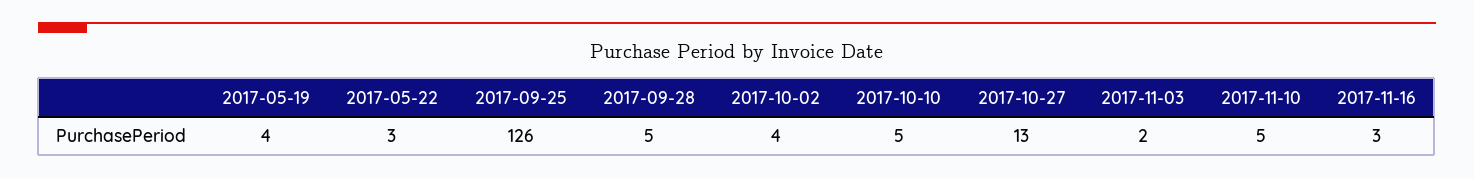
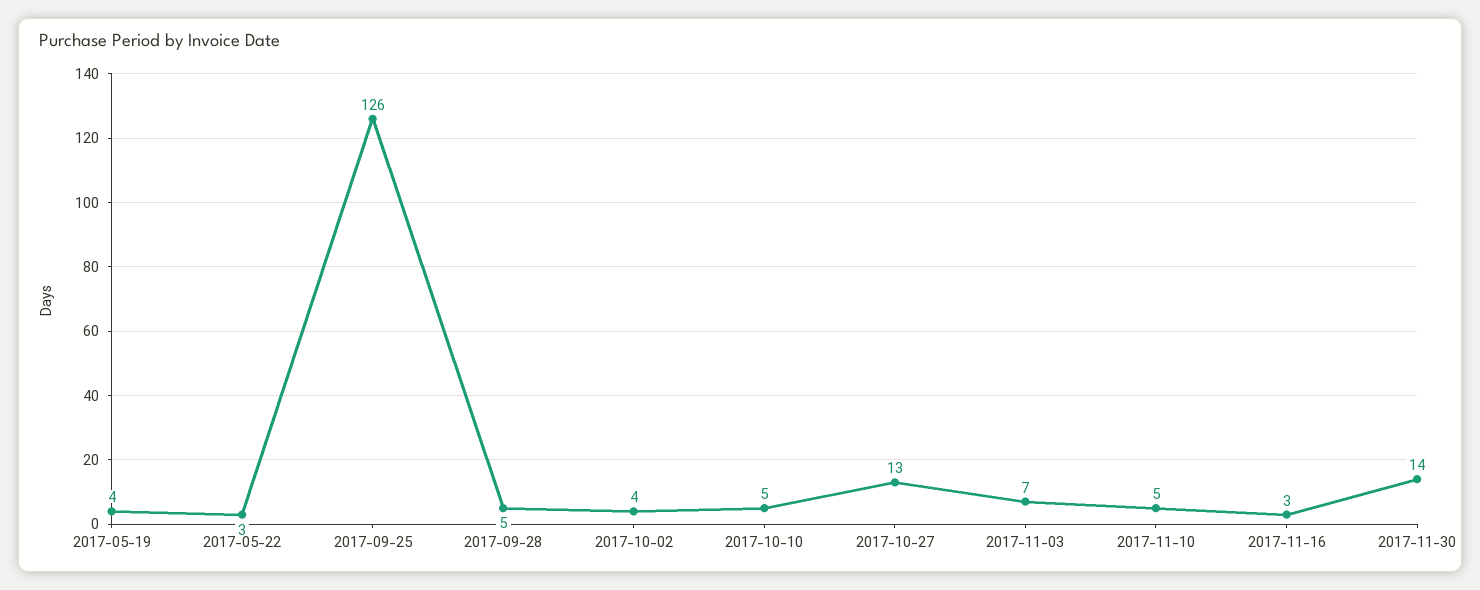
2017-11-03: 2 -> 7
2017-11-30: none -> 14

